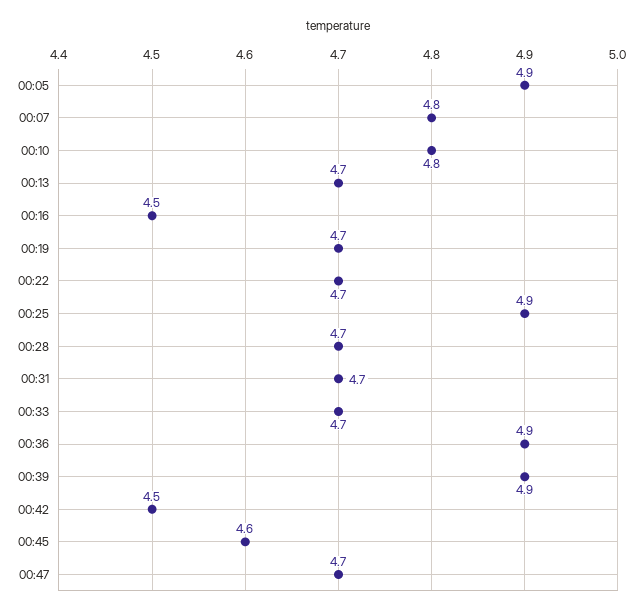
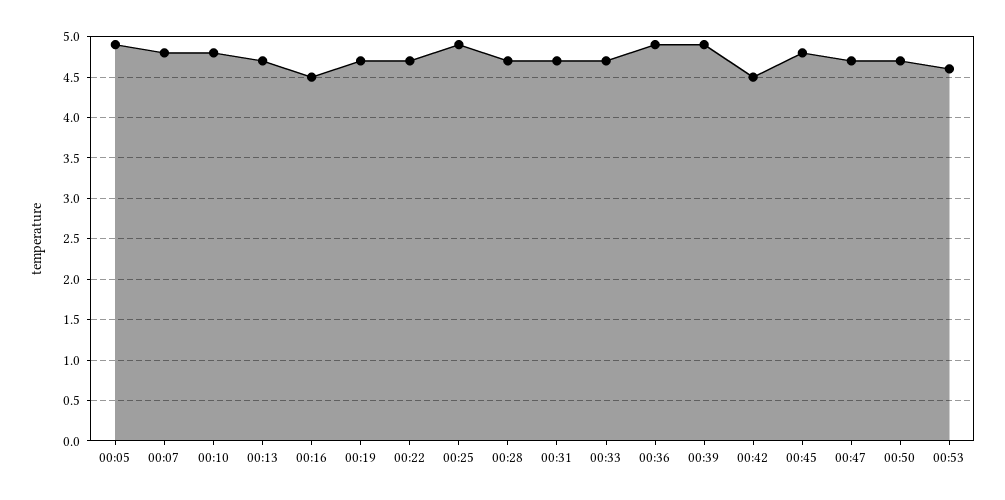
00:45: 4.6 -> 4.8
00:50: none -> 4.7
00:53: none -> 4.6

